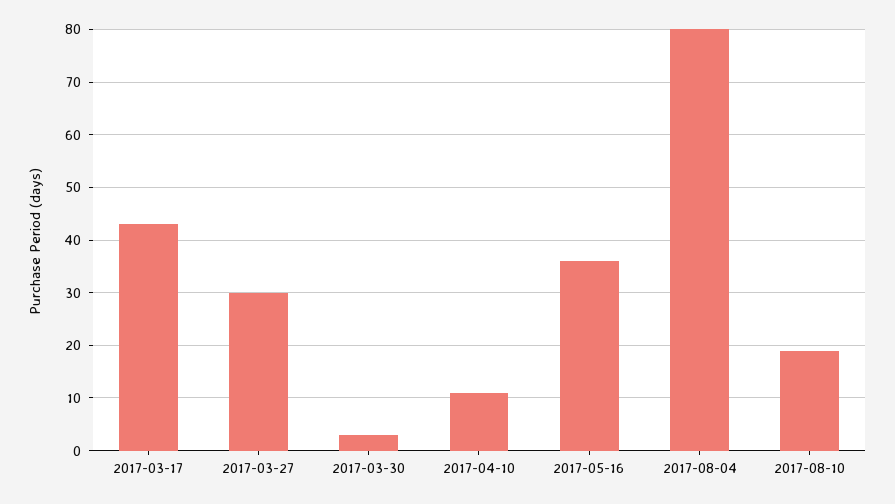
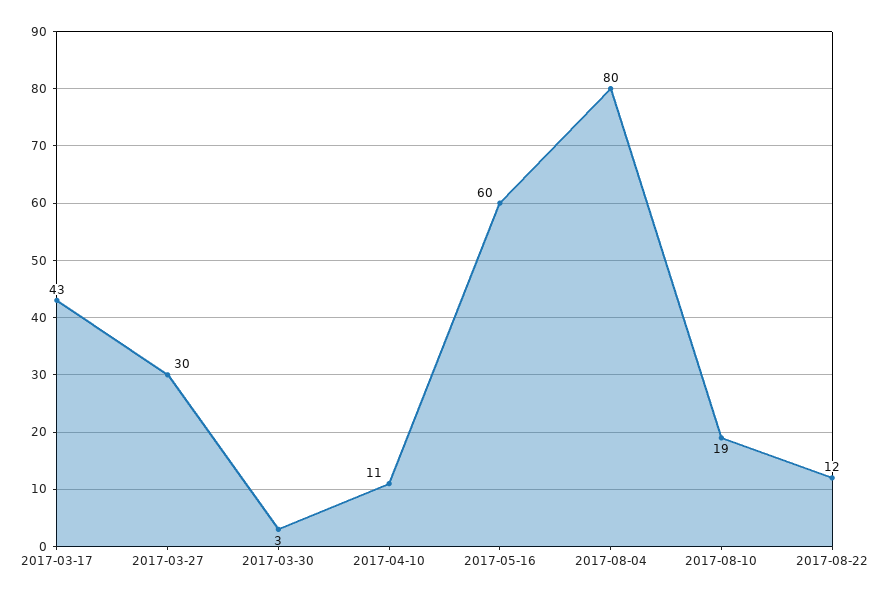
2017-05-16: 35 -> 60
2017-08-22: none -> 12

